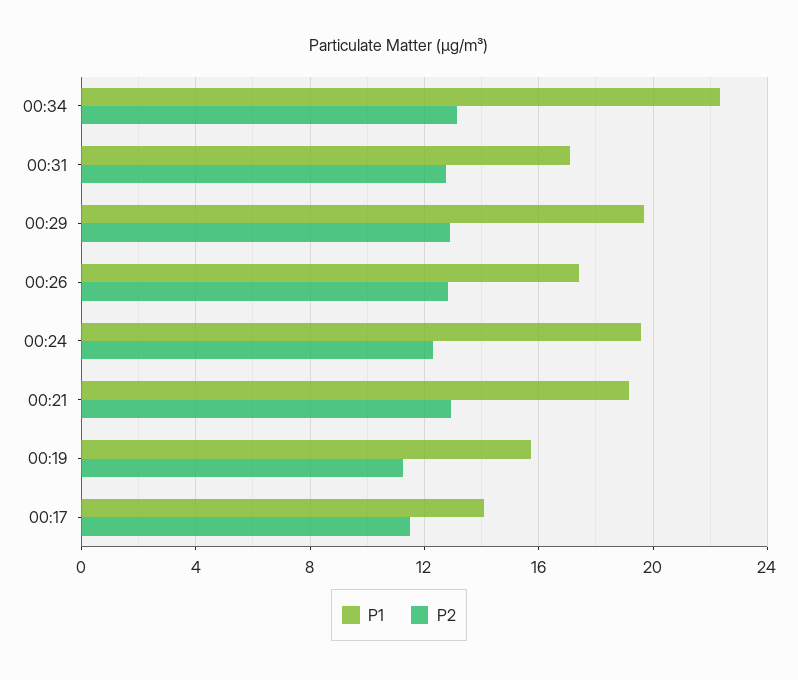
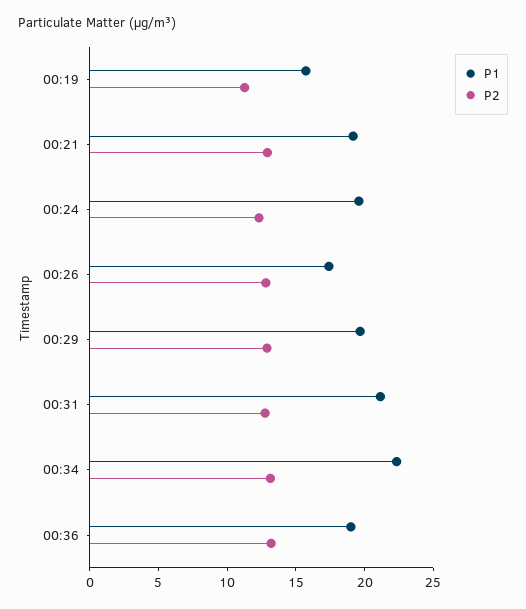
P1, 00:31: 17 -> 21
P1, 00:17: 14 -> none
P2, 00:17: 11.5 -> none
P1, 00:36: none -> 19
P2, 00:36: none -> 13

